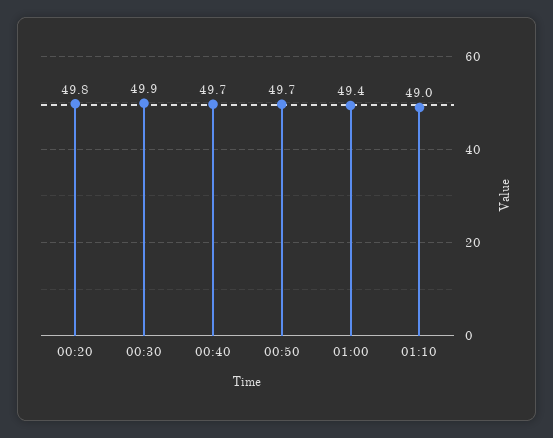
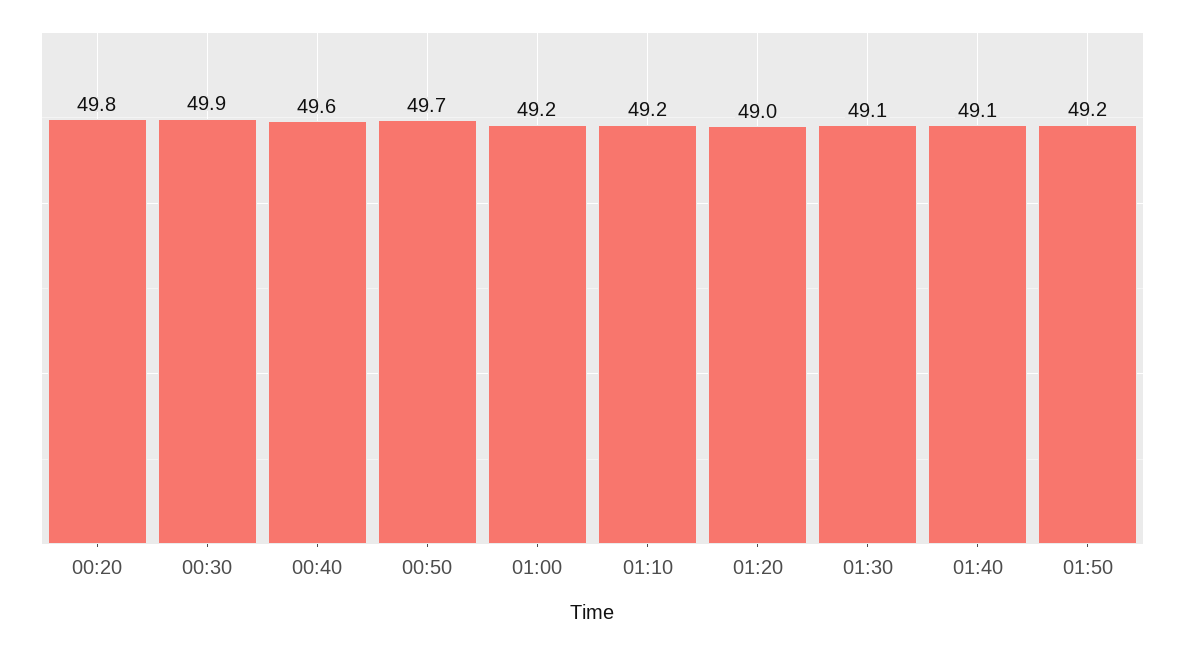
00:40: 49.7 -> 49.6
01:00: 49.4 -> 49.2
01:10: 49 -> 49.2
01:20: none -> 49
01:30: none -> 49.1
01:40: none -> 49.1
01:50: none -> 49.2

